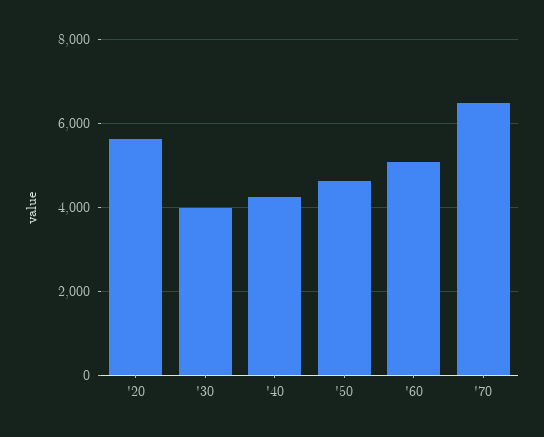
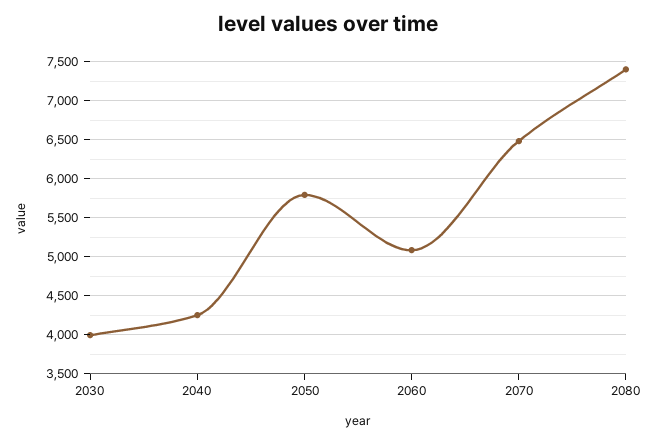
'20: 5600 -> none
'50: 4600 -> 5800
2080: none -> 7400

